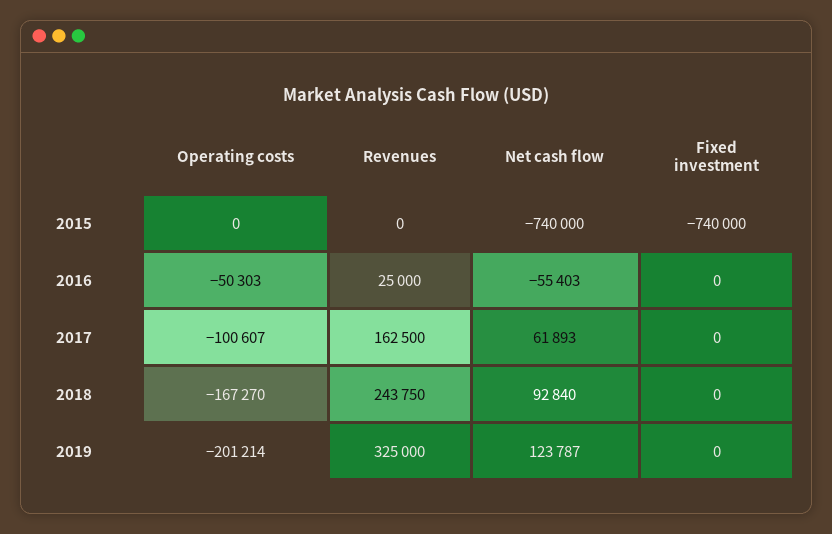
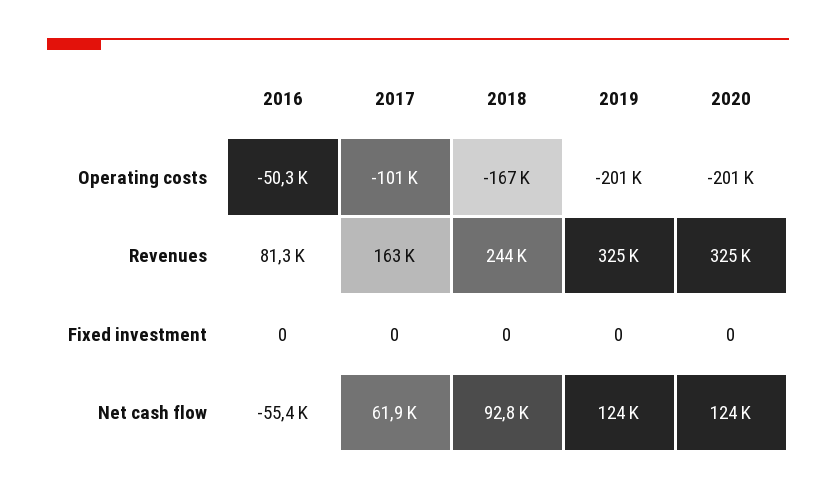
Operating costs, 2015: 0 -> none
Revenues, 2015: 0 -> none
Net cash flow, 2015: -740000 -> none
Fixed investment, 2015: -740000 -> none
Revenues, 2016: 25000 -> 81300
Operating costs, 2020: none -> -201000
Revenues, 2020: none -> 325000
Fixed investment, 2020: none -> 0
Net cash flow, 2020: none -> 124000

